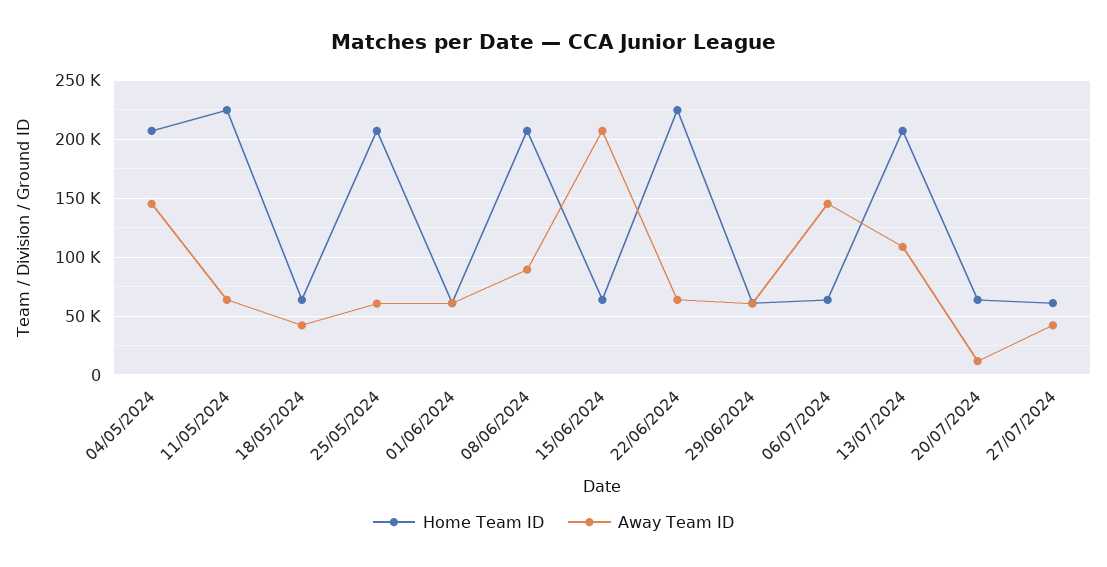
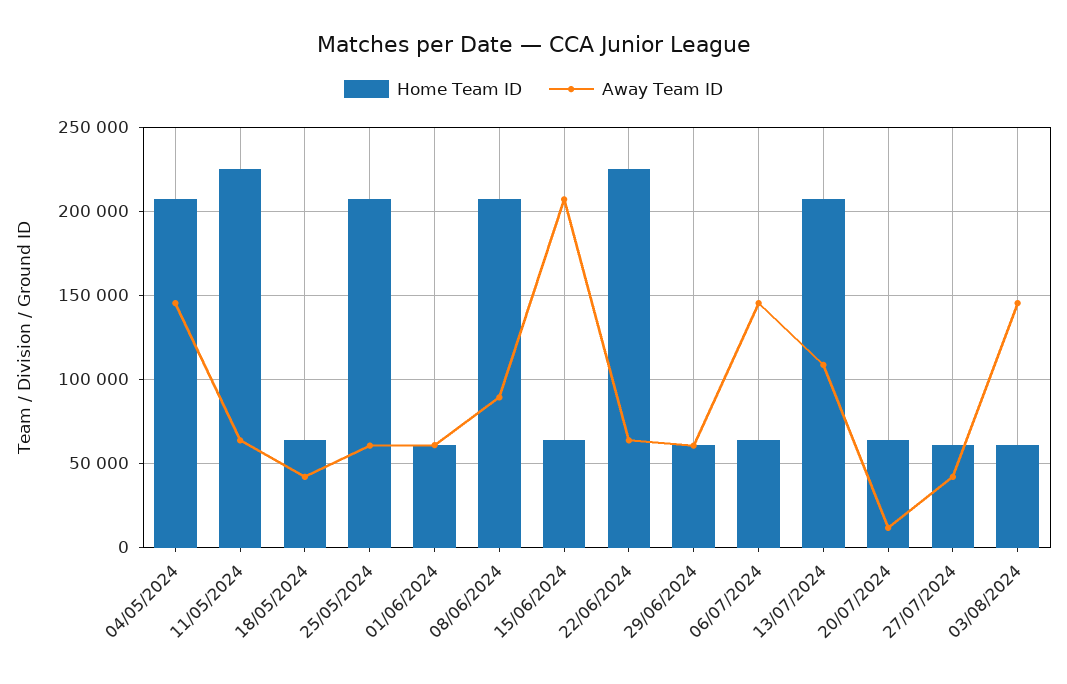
Home Team ID, 03/08/2024: none -> 60000
Away Team ID, 03/08/2024: none -> 145000

